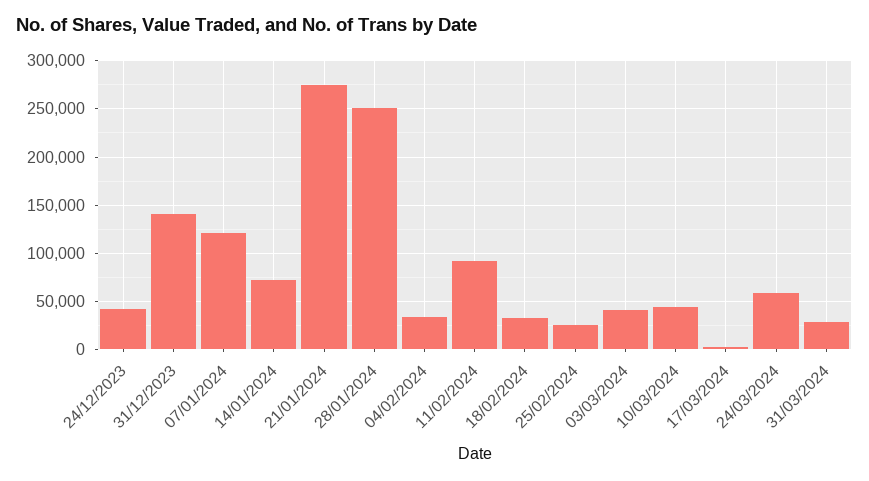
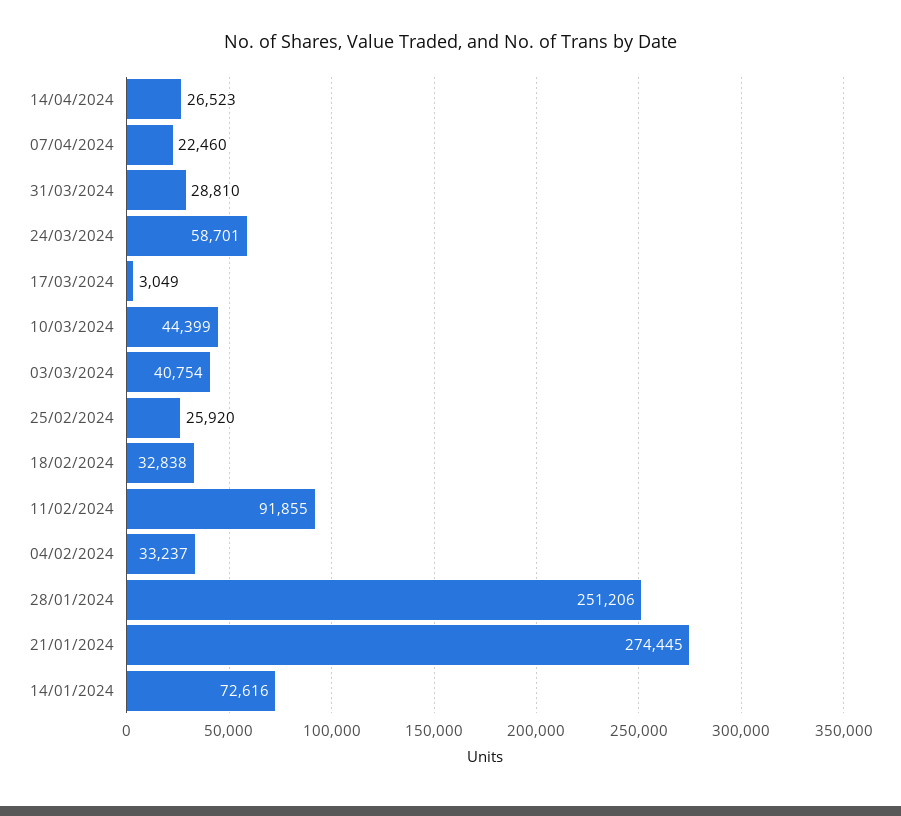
24/12/2023: 40000 -> none
31/12/2023: 140000 -> none
07/01/2024: 120000 -> none
14/04/2024: none -> 26523
07/04/2024: none -> 22460

